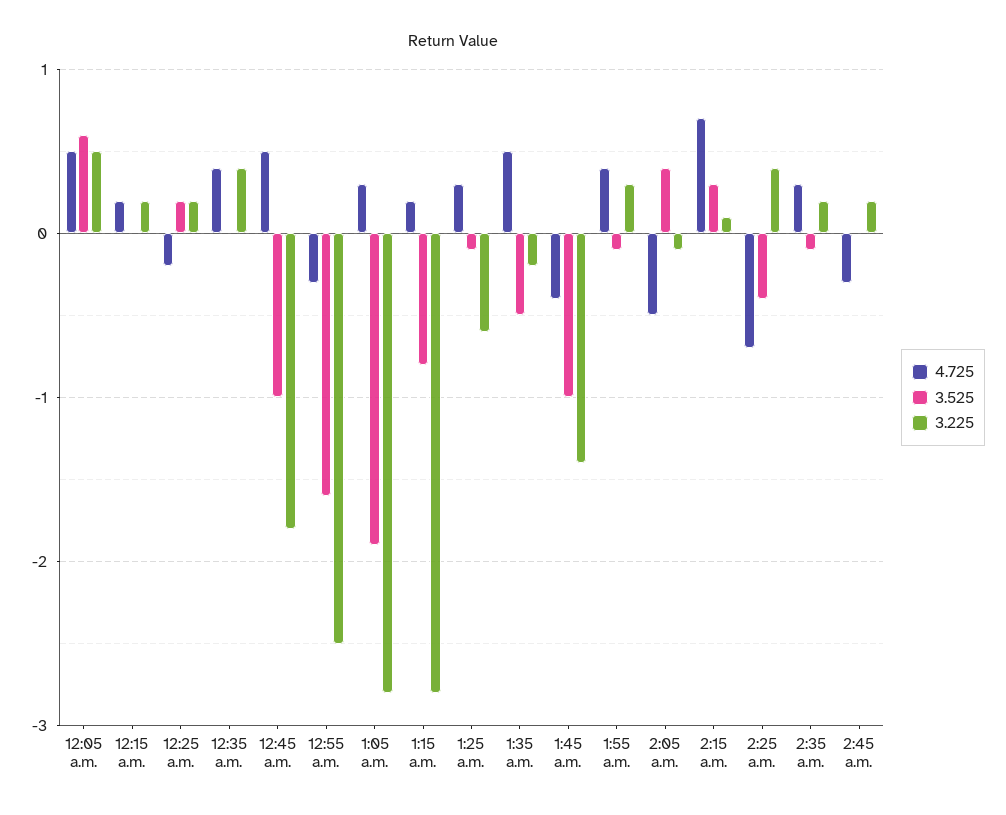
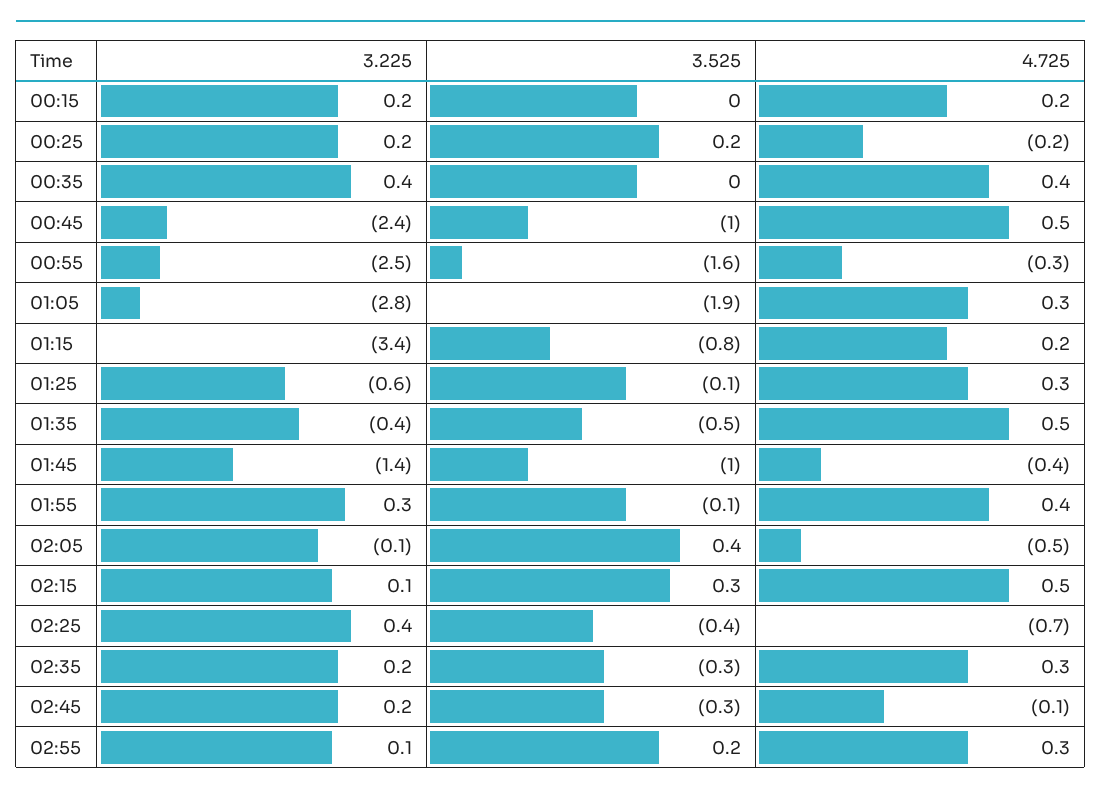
4.725, 12:05 a.m.: 0.5 -> none
3.525, 12:05 a.m.: 0.6 -> none
3.225, 12:05 a.m.: 0.5 -> none
3.225, 12:45 a.m.: -1.8 -> -2.4
3.225, 1:15 a.m.: -2.8 -> -3.4
3.225, 1:35 a.m.: -0.2 -> -0.4
4.725, 2:15 a.m.: 0.7 -> 0.5
3.525, 2:35 a.m.: -0.1 -> -0.3
4.725, 2:45 a.m.: -0.3 -> -0.1
3.525, 2:45 a.m.: 0 -> -0.3
3.225, 02:55: none -> 0.1
3.525, 02:55: none -> 0.2
4.725, 02:55: none -> 0.3

